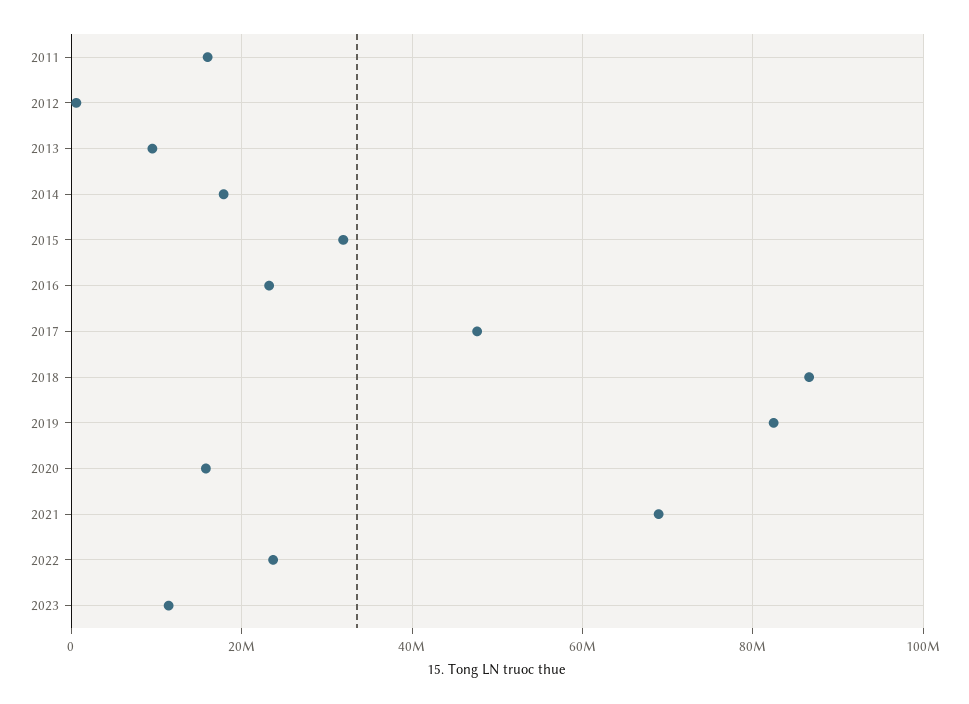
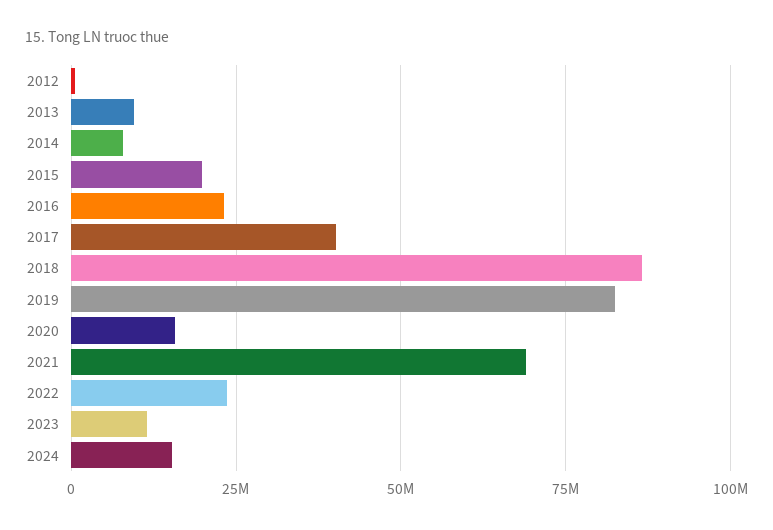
2011: 16000000 -> none
2014: 18000000 -> 7500000
2015: 32000000 -> 20000000
2017: 48000000 -> 40000000
2024: none -> 15000000

